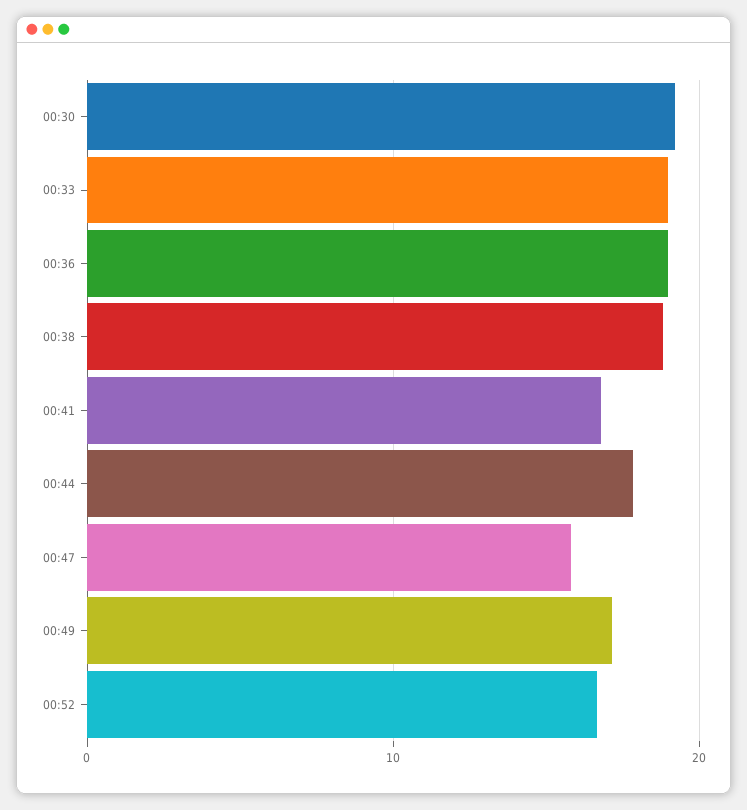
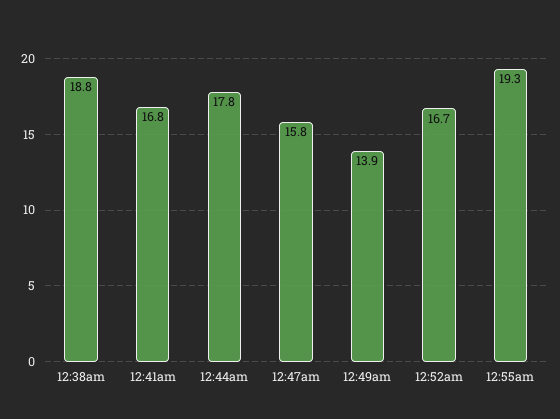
00:30: 19 -> none
00:33: 19 -> none
00:36: 19 -> none
00:49: 17 -> 13.9
12:55am: none -> 19.3

